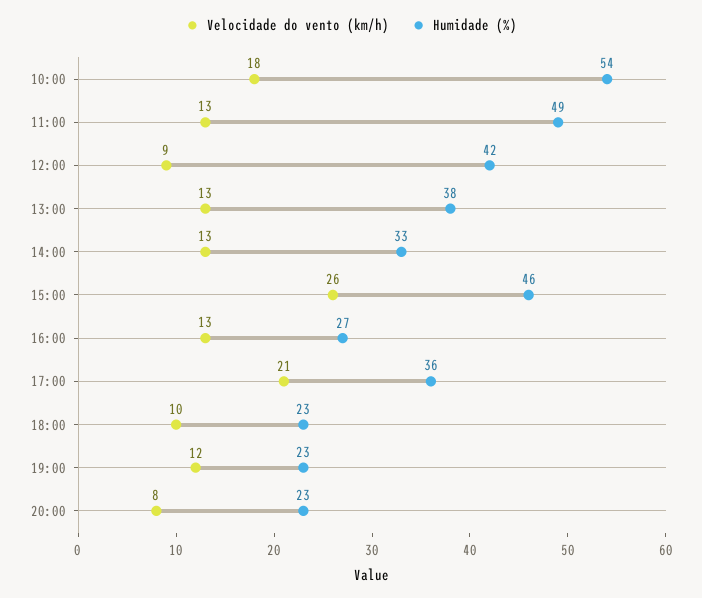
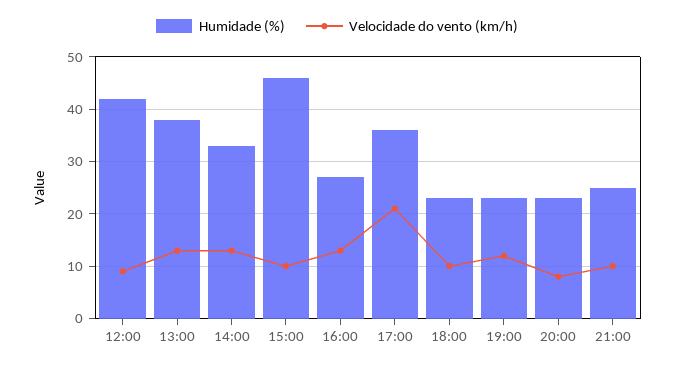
Velocidade do vento (km/h), 10:00: 18 -> none
Humidade (%), 10:00: 54 -> none
Velocidade do vento (km/h), 11:00: 13 -> none
Humidade (%), 11:00: 49 -> none
Velocidade do vento (km/h), 15:00: 26 -> 10
Humidade (%), 21:00: none -> 25
Velocidade do vento (km/h), 21:00: none -> 10

